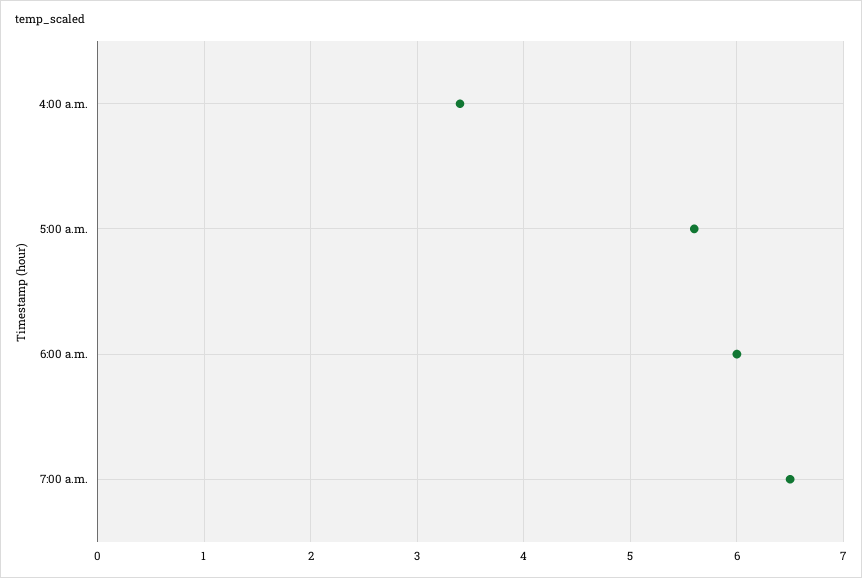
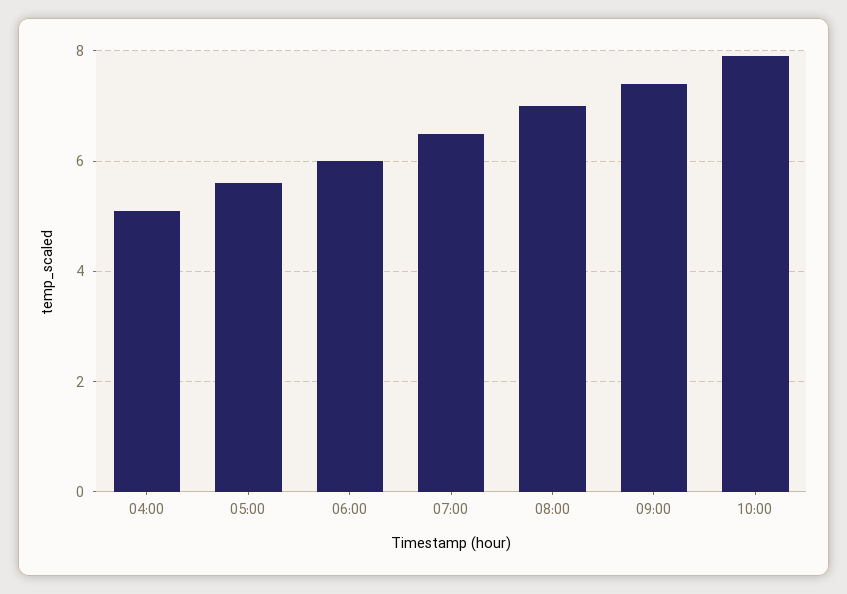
4:00 a.m.: 3.4 -> 5
08:00: none -> 7
09:00: none -> 7.5
10:00: none -> 8

